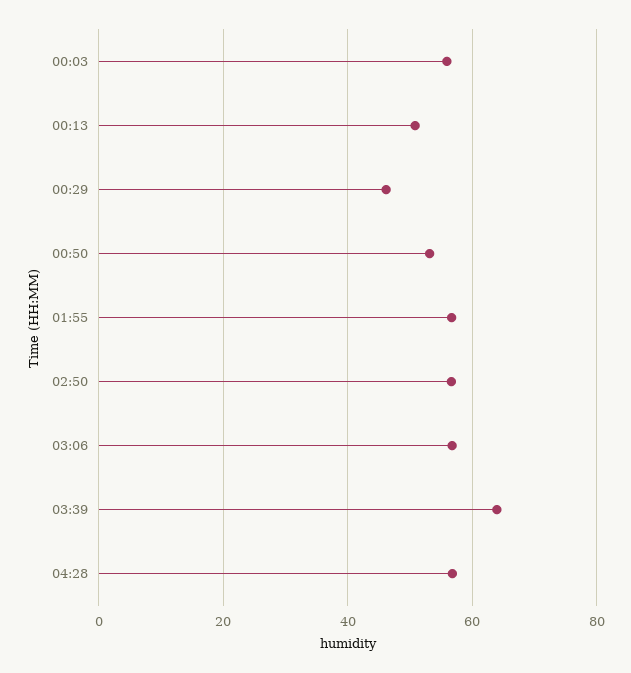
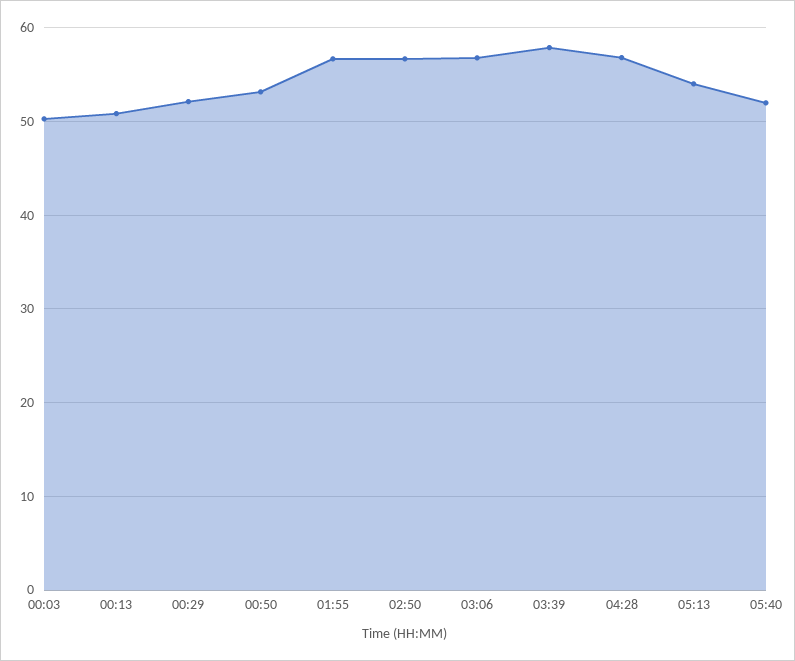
00:03: 56 -> 50
00:29: 46 -> 52
03:39: 64 -> 58
05:13: none -> 54
05:40: none -> 52

